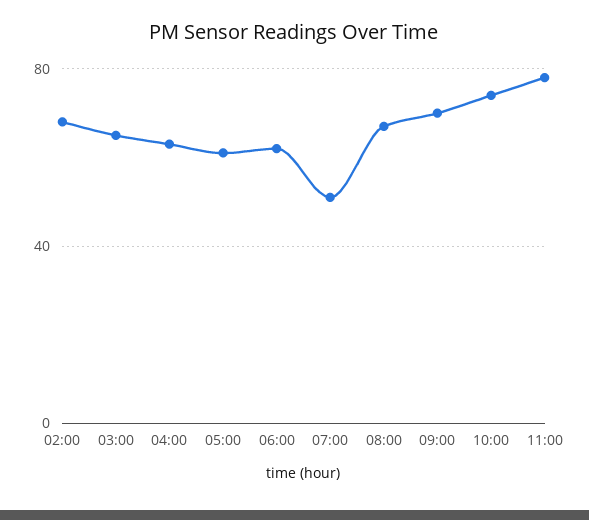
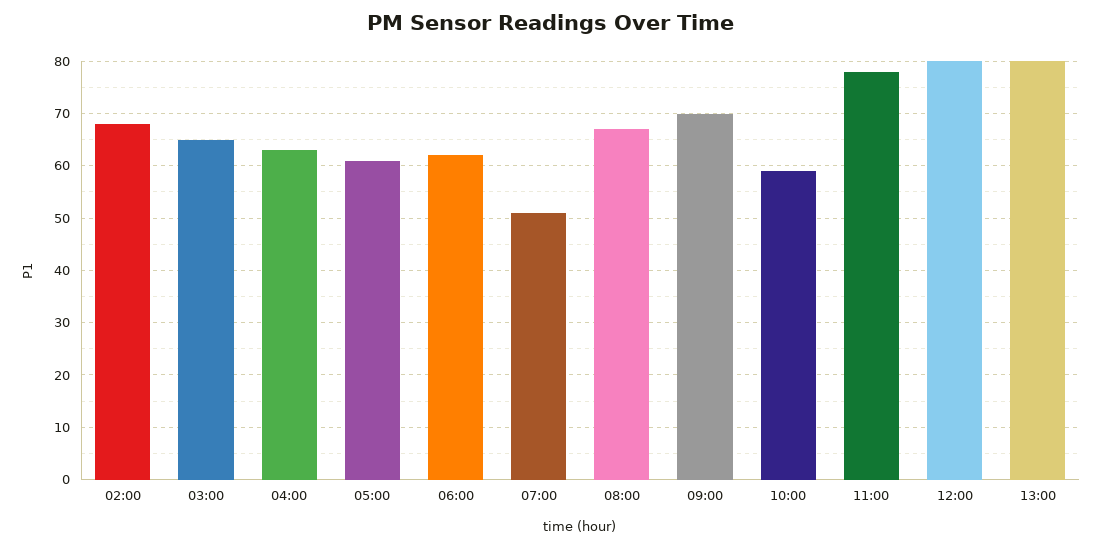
10:00: 75 -> 60
12:00: none -> 80
13:00: none -> 80

